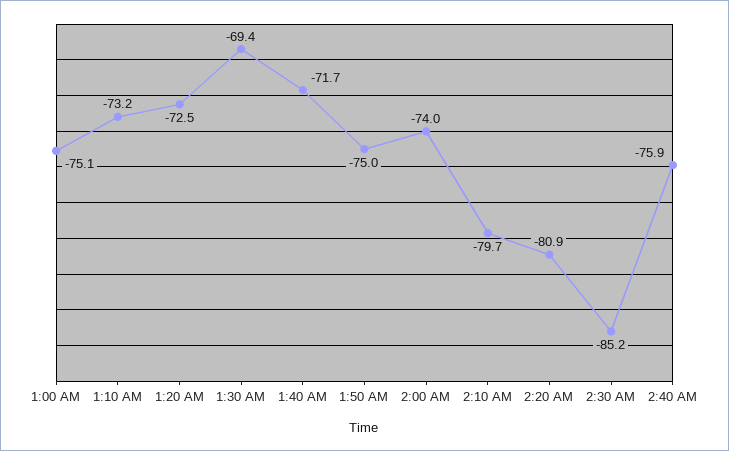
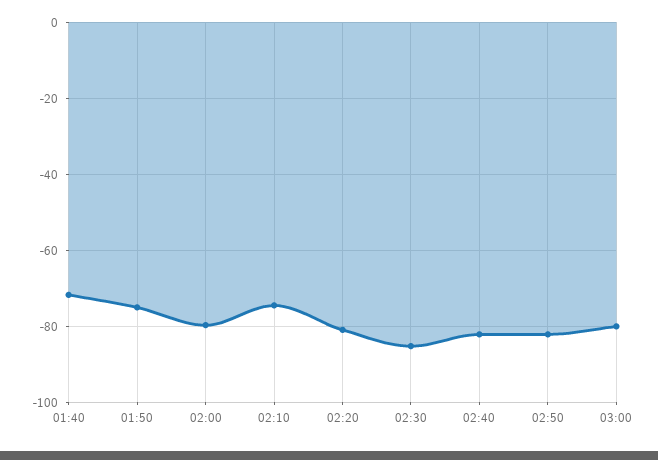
1:00 AM: -75.1 -> none
1:10 AM: -73.2 -> none
1:20 AM: -72.5 -> none
1:30 AM: -69.4 -> none
2:00 AM: -74 -> -80
2:10 AM: -79.7 -> -74
2:40 AM: -75.9 -> -82
02:50: none -> -82
03:00: none -> -80

